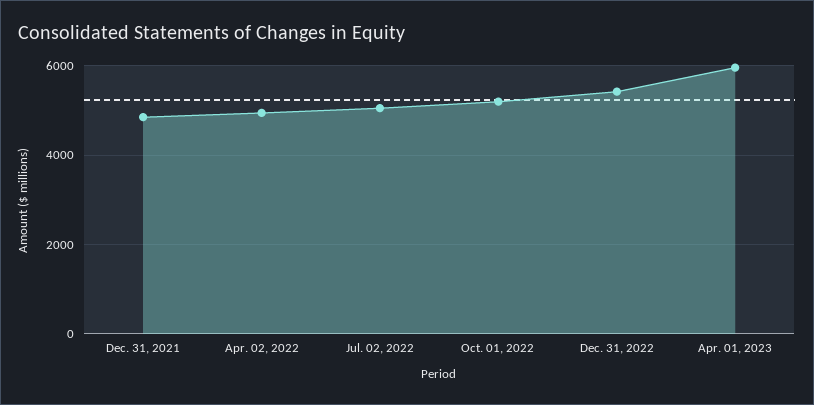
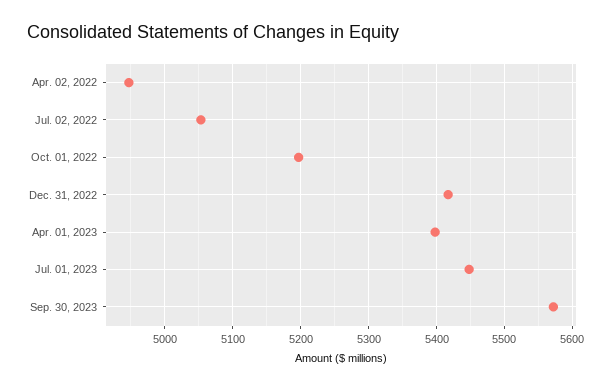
Dec. 31, 2021: 4800 -> none
Apr. 01, 2023: 6000 -> 5400
Jul. 01, 2023: none -> 5450
Sep. 30, 2023: none -> 5570

